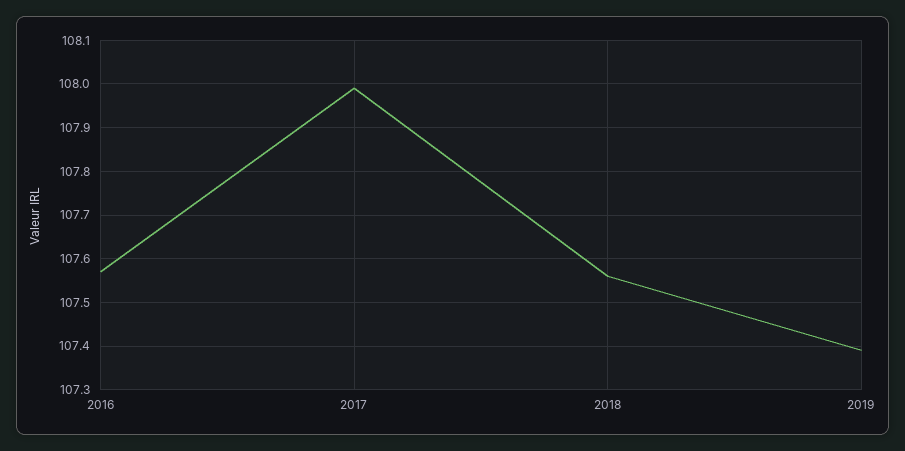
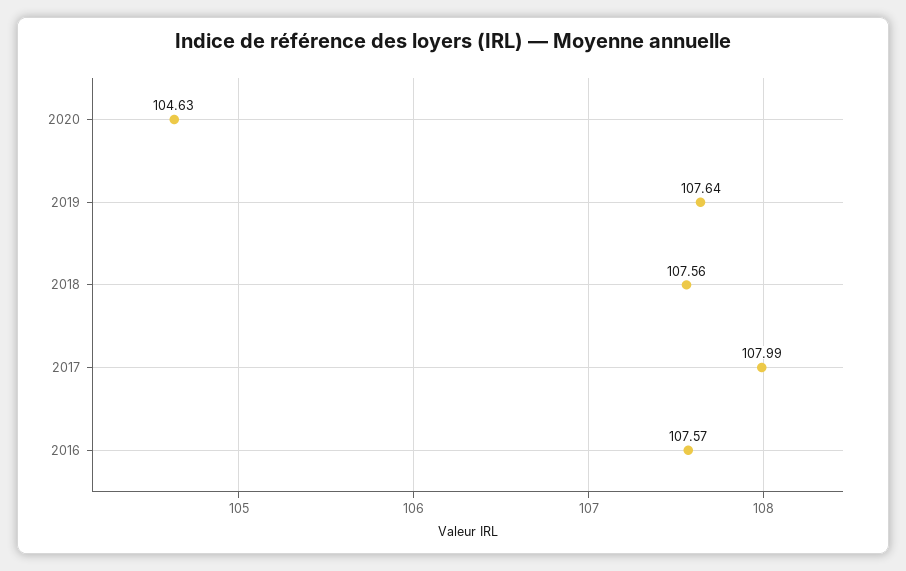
2019: 107.4 -> 107.64
2020: none -> 104.63

